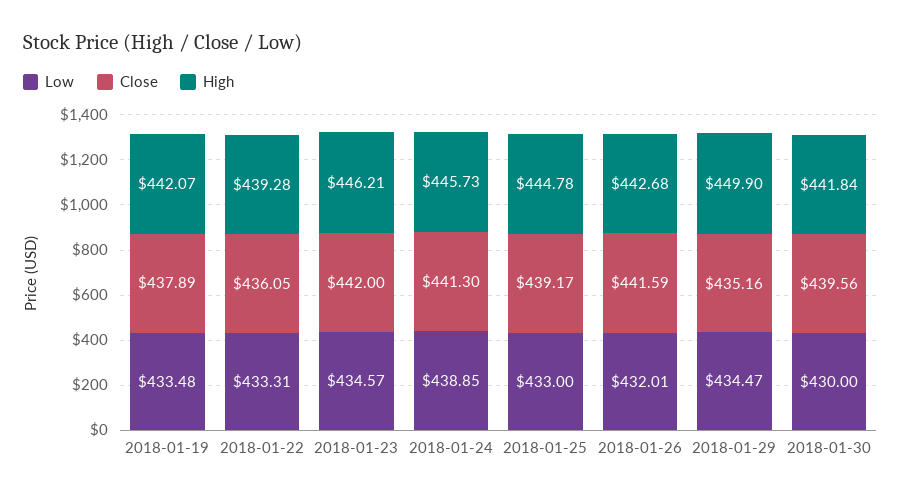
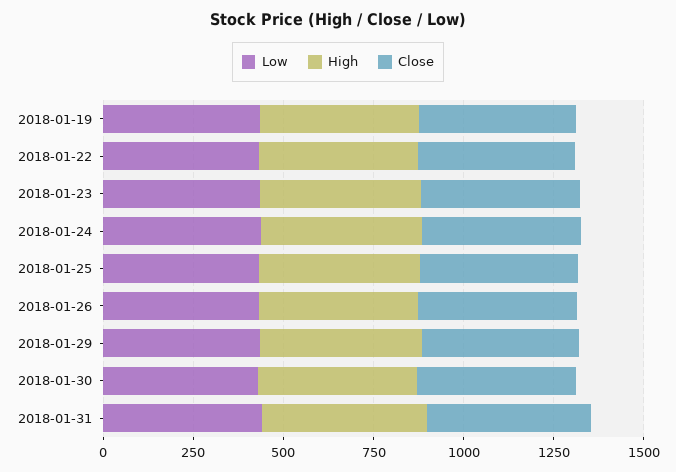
Low, 2018-01-31: none -> 450
High, 2018-01-31: none -> 450
Close, 2018-01-31: none -> 450

